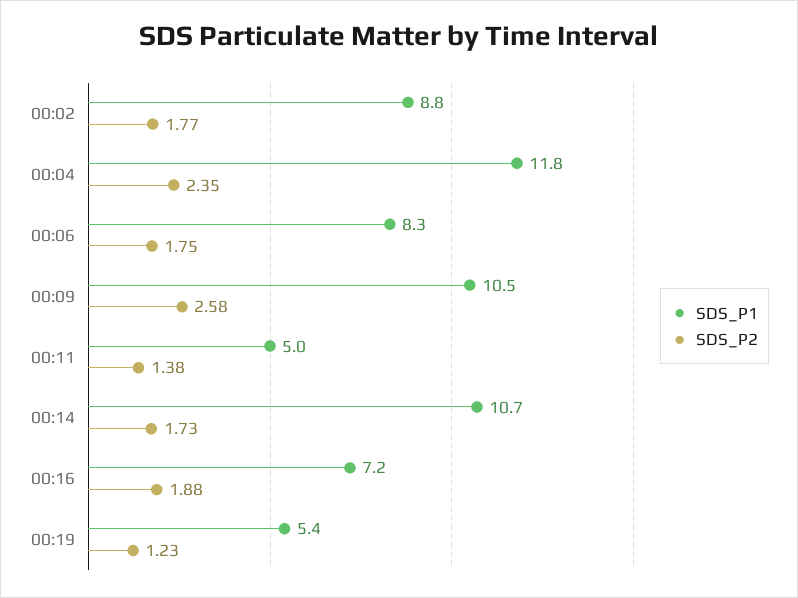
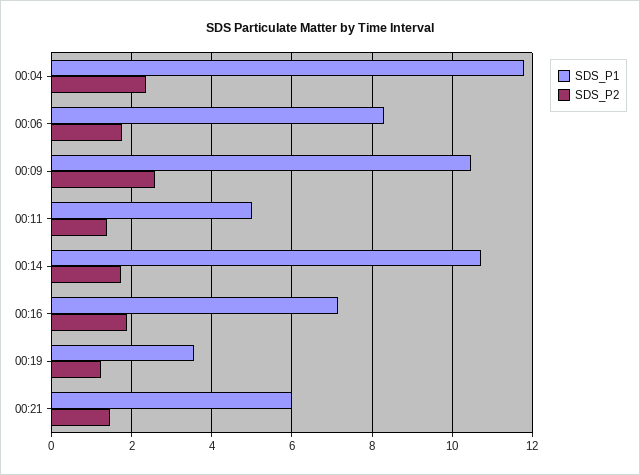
SDS_P1, 00:02: 8.8 -> none
SDS_P2, 00:02: 1.77 -> none
SDS_P1, 00:19: 5.4 -> 3.6
SDS_P1, 00:21: none -> 6
SDS_P2, 00:21: none -> 1.4

